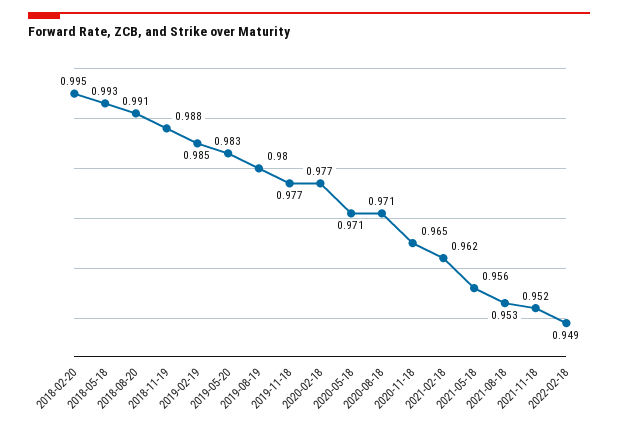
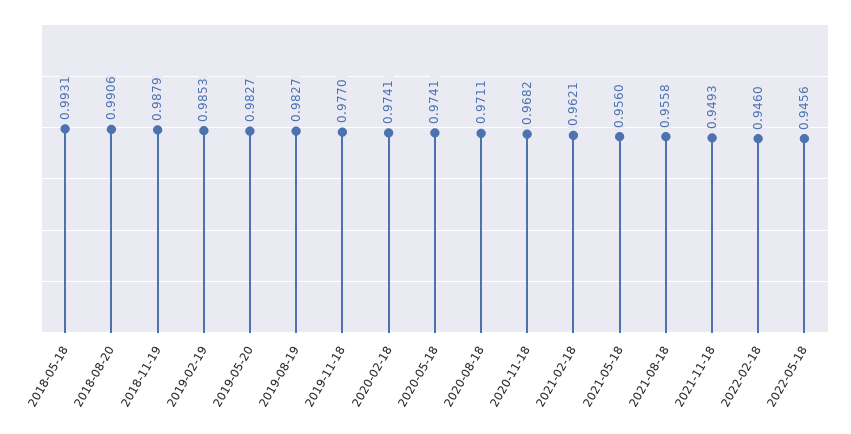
2018-02-20: 0.995 -> none
2019-08-19: 0.98 -> 0.9827
2020-02-18: 0.977 -> 0.9741
2020-05-18: 0.971 -> 0.9741
2020-11-18: 0.965 -> 0.9682
2021-08-18: 0.953 -> 0.9558
2021-11-18: 0.952 -> 0.9493
2022-02-18: 0.949 -> 0.946
2022-05-18: none -> 0.9456

